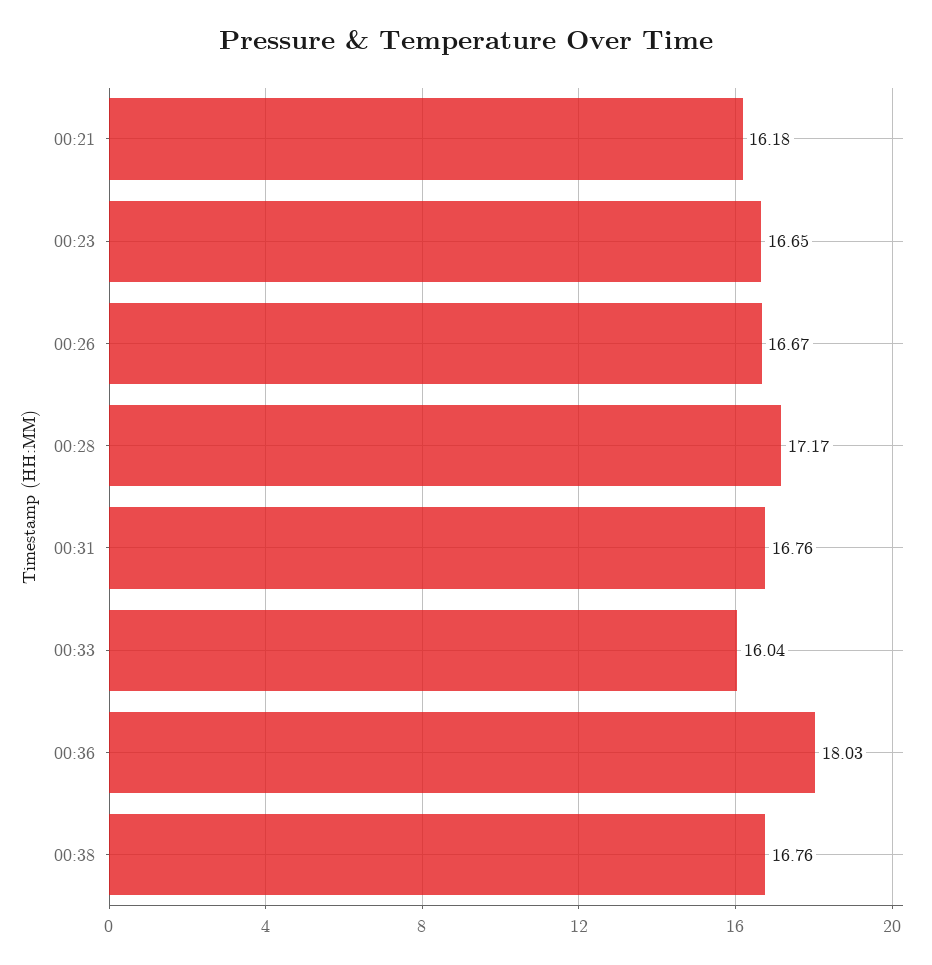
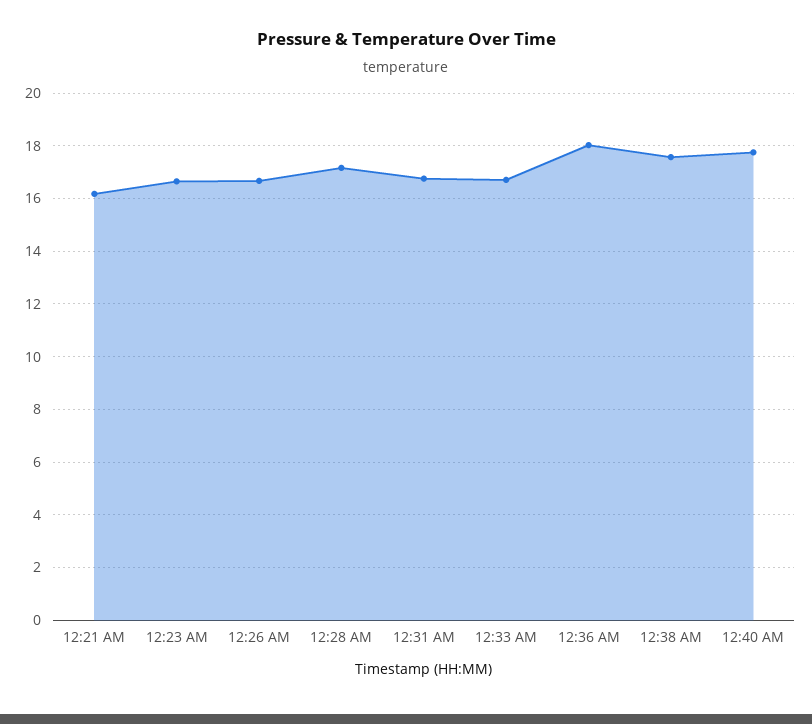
00:33: 16.04 -> 16.75
00:38: 16.76 -> 17.5
12:40 AM: none -> 17.75

